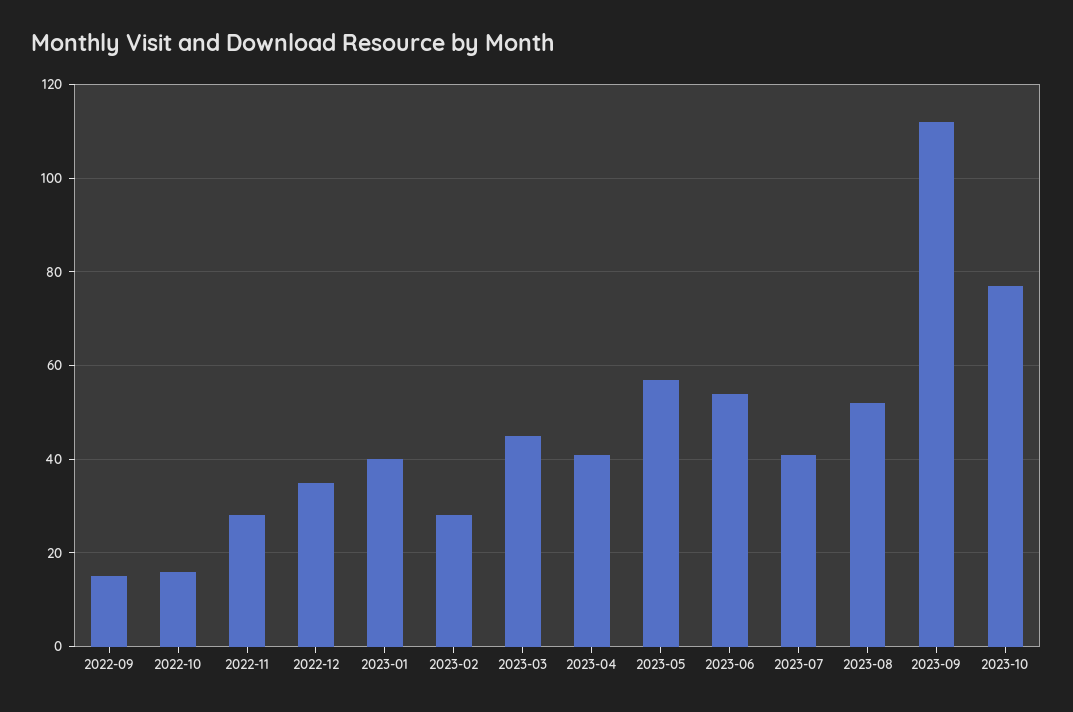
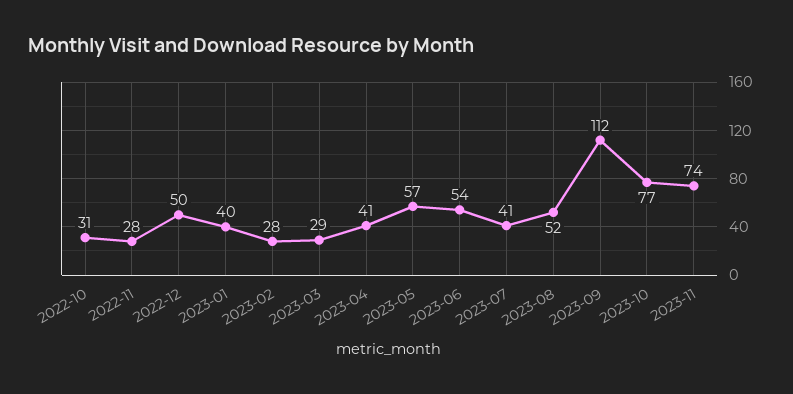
2022-09: 15 -> none
2022-10: 15 -> 31
2022-12: 35 -> 50
2023-03: 45 -> 29
2023-11: none -> 74

